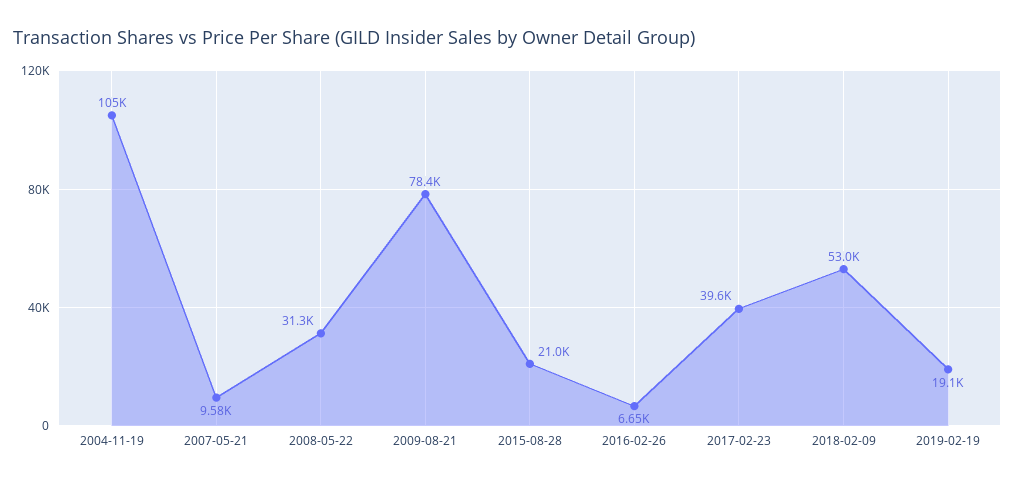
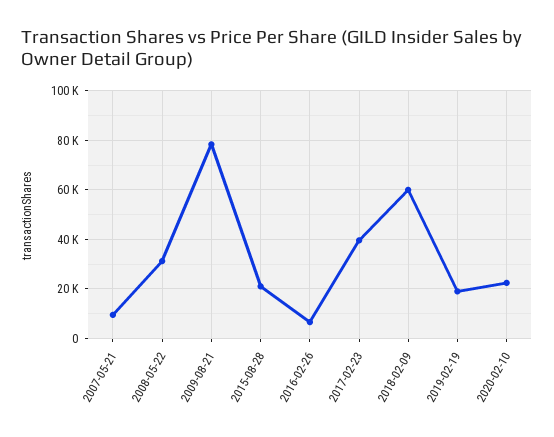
2004-11-19: 105000 -> none
2018-02-09: 53000 -> 60000
2020-02-10: none -> 22500

